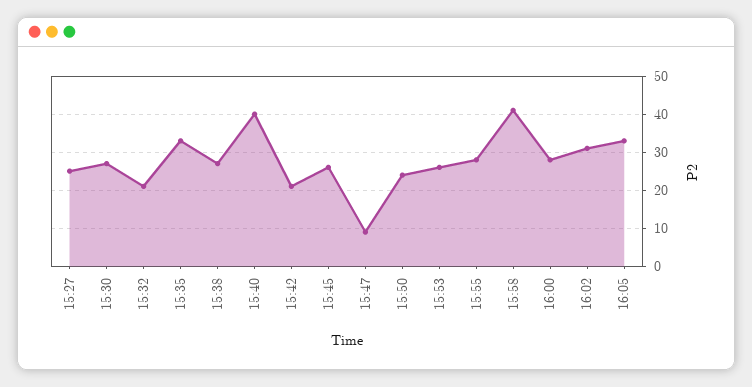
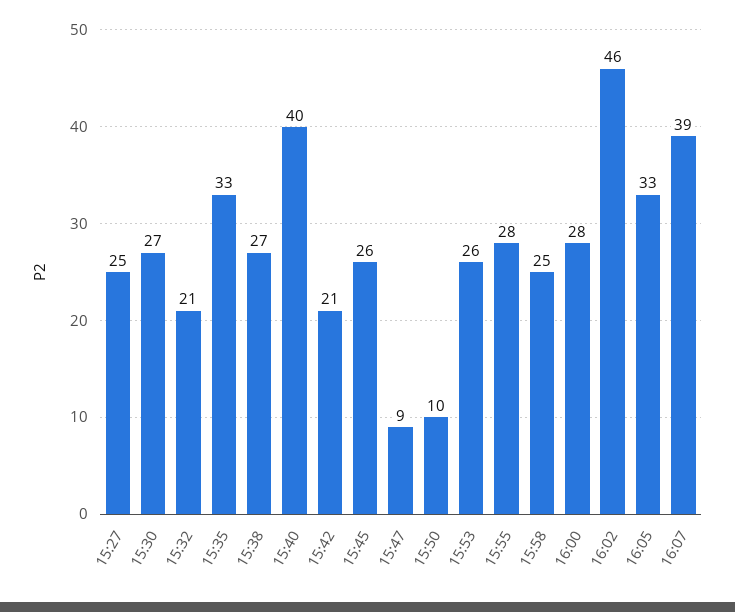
15:50: 25 -> 10
15:58: 40 -> 25
16:02: 30 -> 46
16:07: none -> 39

